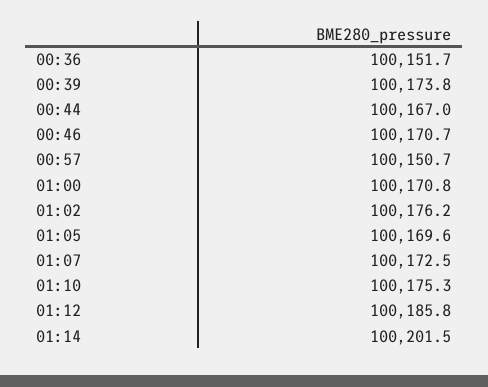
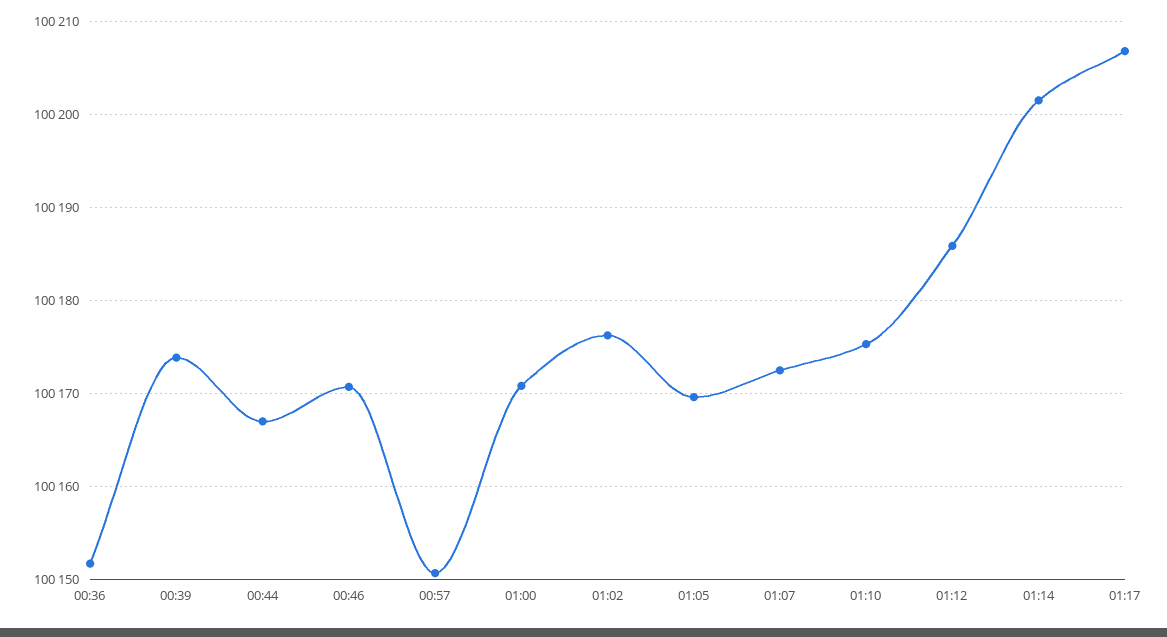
01:17: none -> 100207

